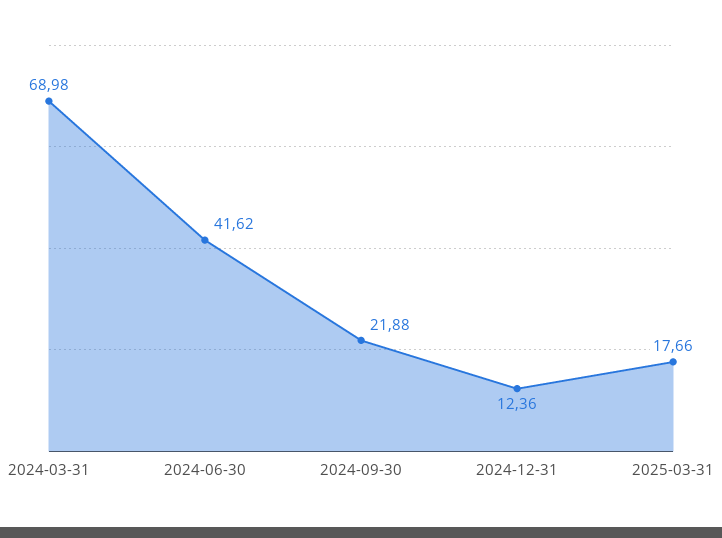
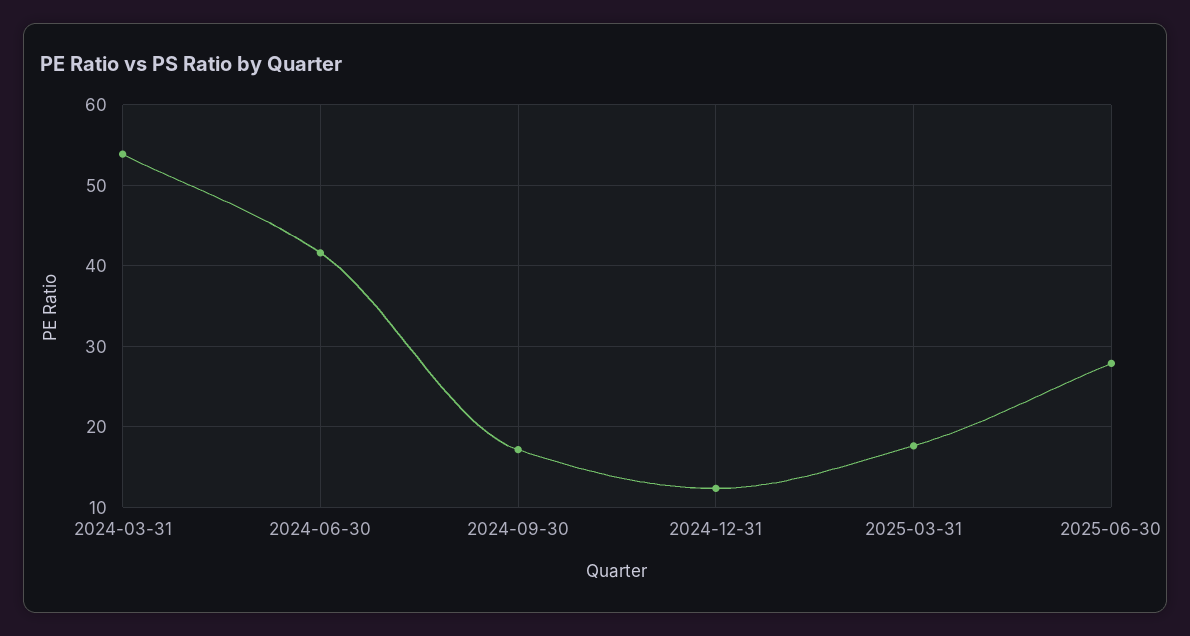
2024-03-31: 68.98 -> 54
2024-09-30: 21.88 -> 17
2025-06-30: none -> 28

